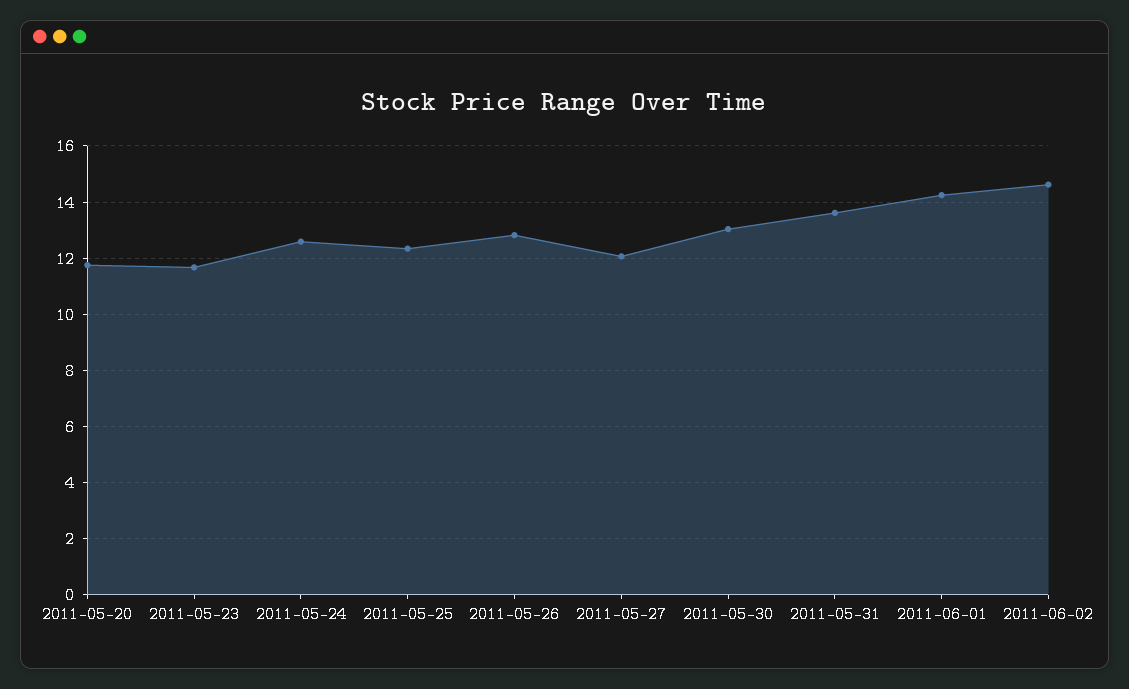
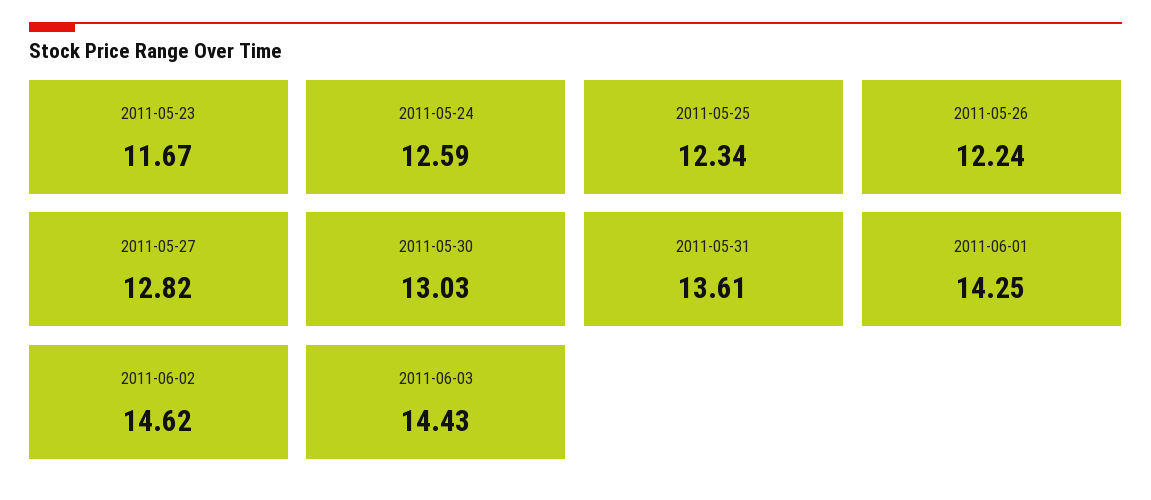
2011-05-20: 11.75 -> none
2011-05-26: 12.75 -> 12.24
2011-05-27: 12 -> 12.82
2011-06-03: none -> 14.43

